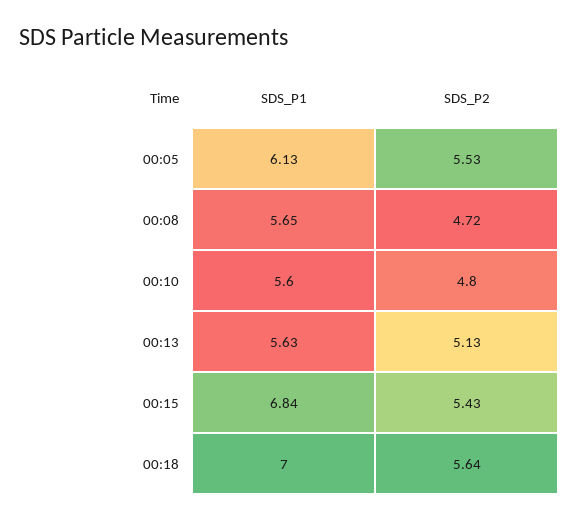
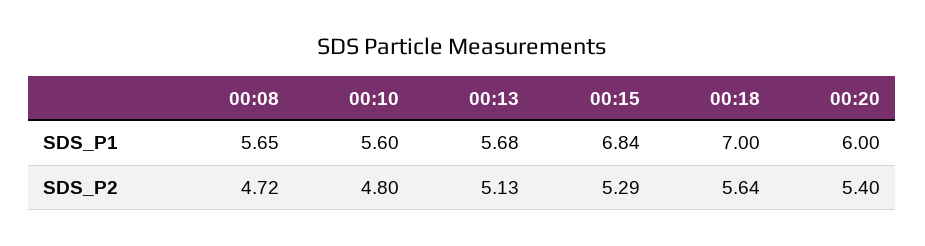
SDS_P1, 00:05: 6.13 -> none
SDS_P2, 00:05: 5.53 -> none
SDS_P1, 00:13: 5.63 -> 5.68
SDS_P2, 00:15: 5.43 -> 5.29
SDS_P1, 00:20: none -> 6
SDS_P2, 00:20: none -> 5.4

